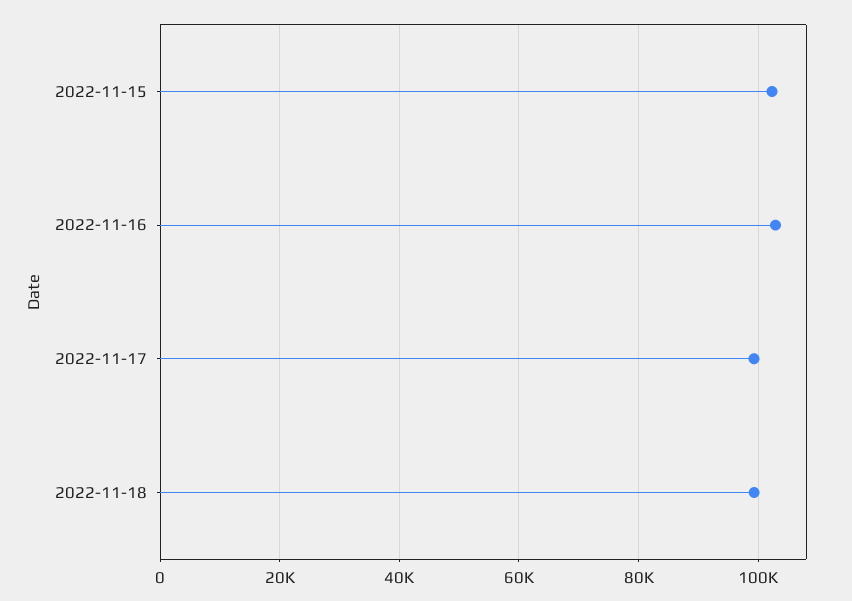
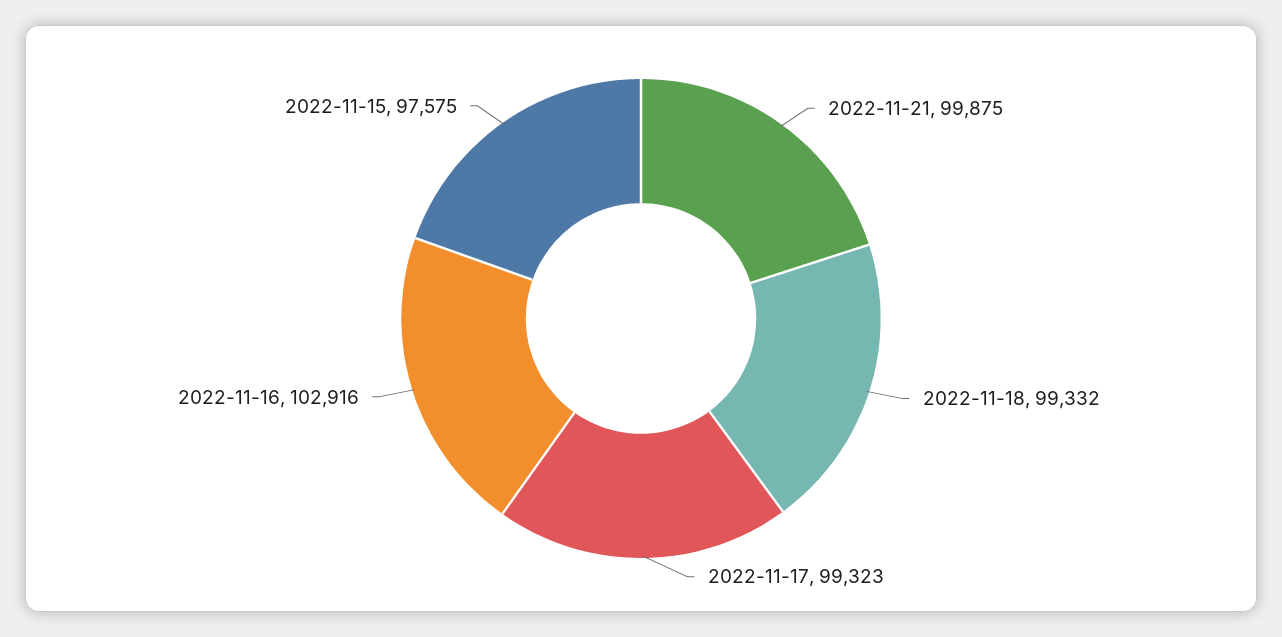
2022-11-15: 102000 -> 97575
2022-11-21: none -> 99875

